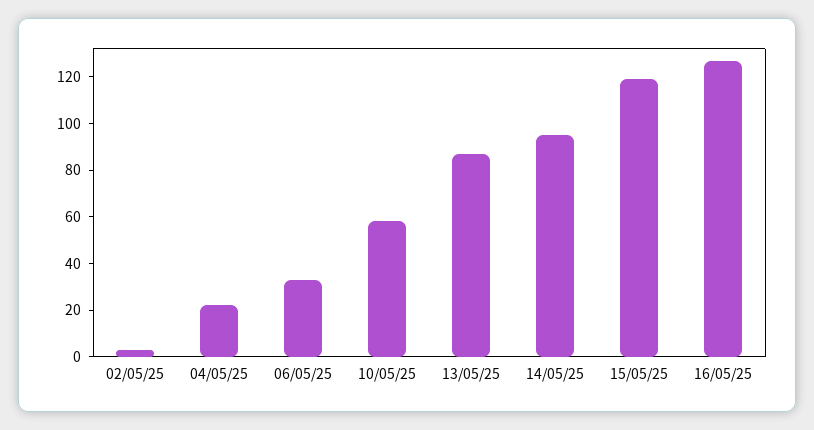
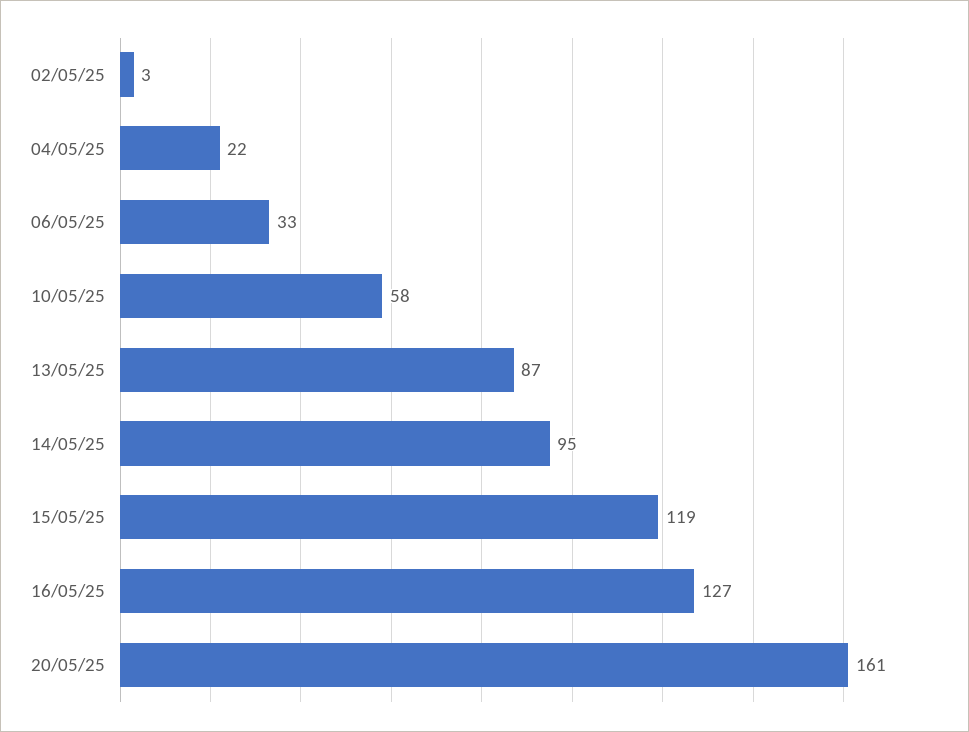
20/05/25: none -> 161

